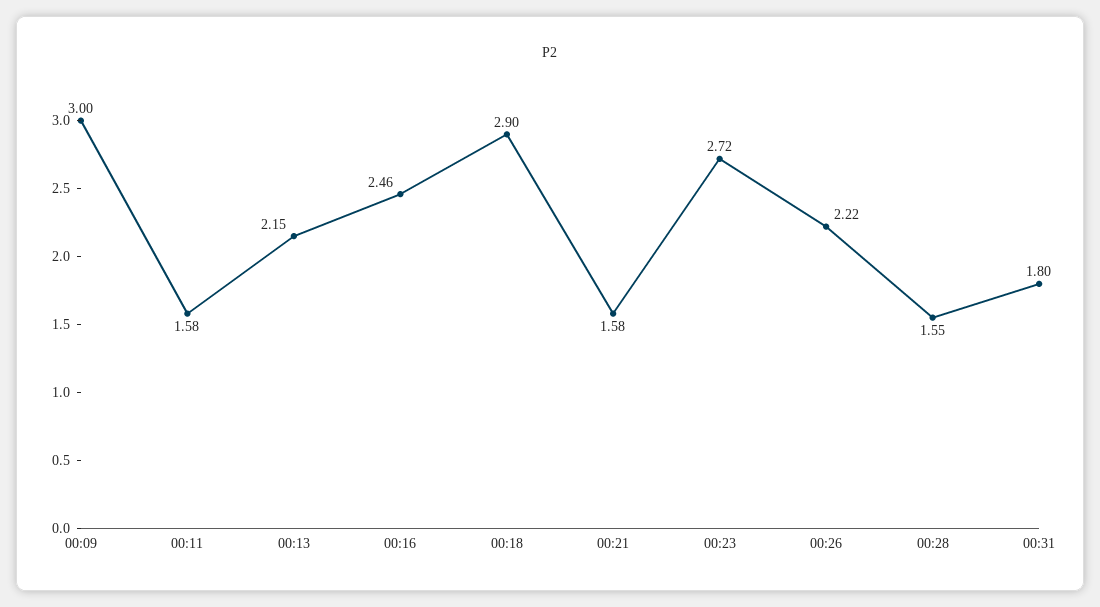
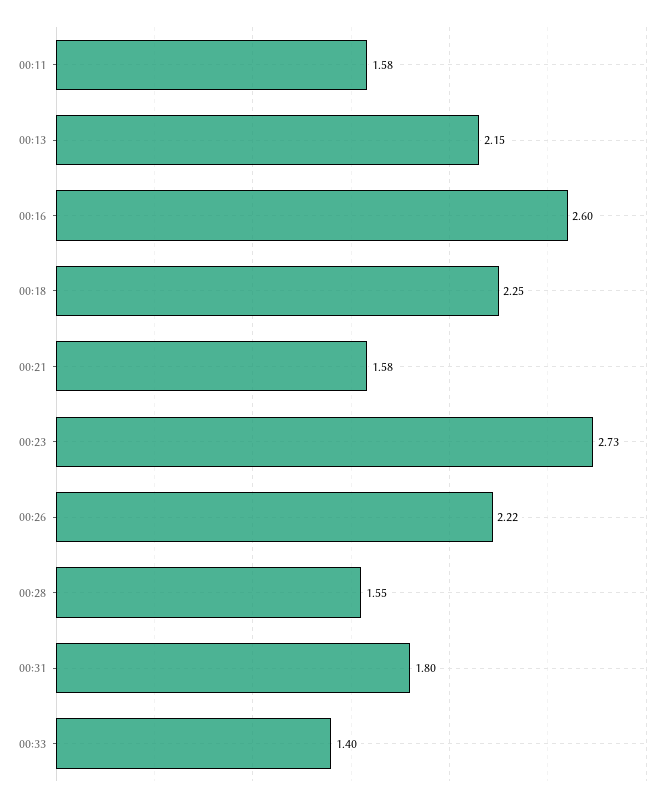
00:09: 3 -> none
00:16: 2.46 -> 2.6
00:18: 2.9 -> 2.25
00:23: 2.72 -> 2.73
00:33: none -> 1.4

